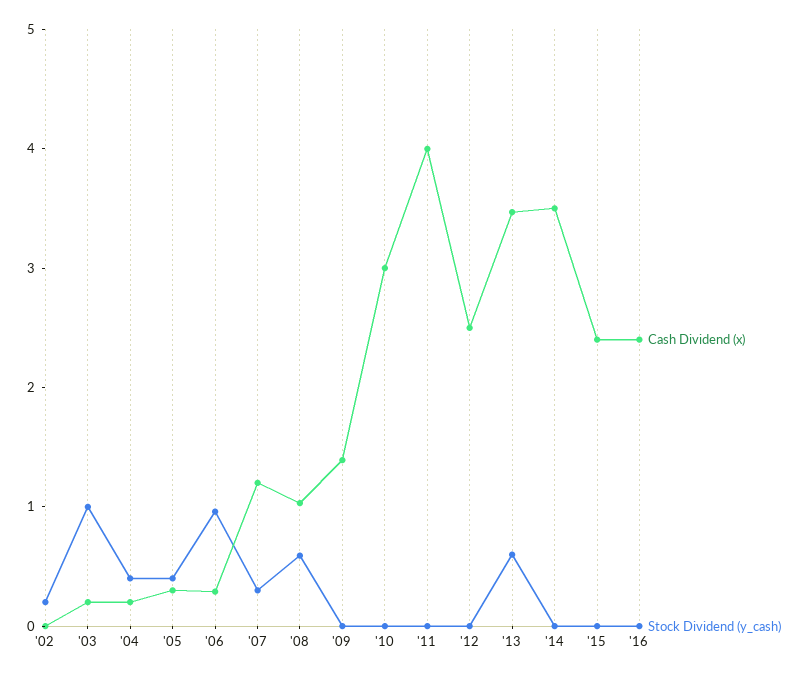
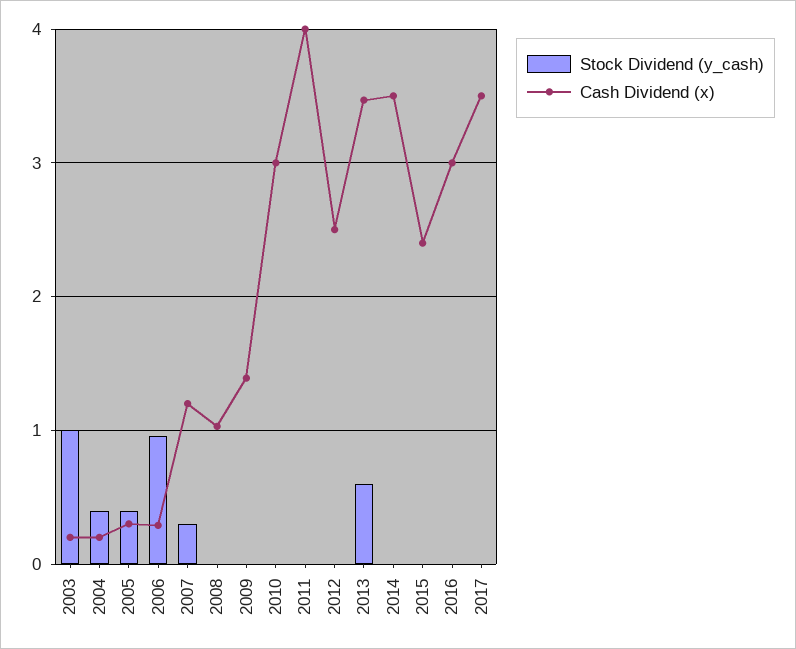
Cash Dividend (x), '02: 0 -> none
Stock Dividend (y_cash), '02: 0.2 -> none
Stock Dividend (y_cash), '08: 0.6 -> 0
Cash Dividend (x), '16: 2.4 -> 3
Stock Dividend (y_cash), 2017: none -> 0
Cash Dividend (x), 2017: none -> 3.5

